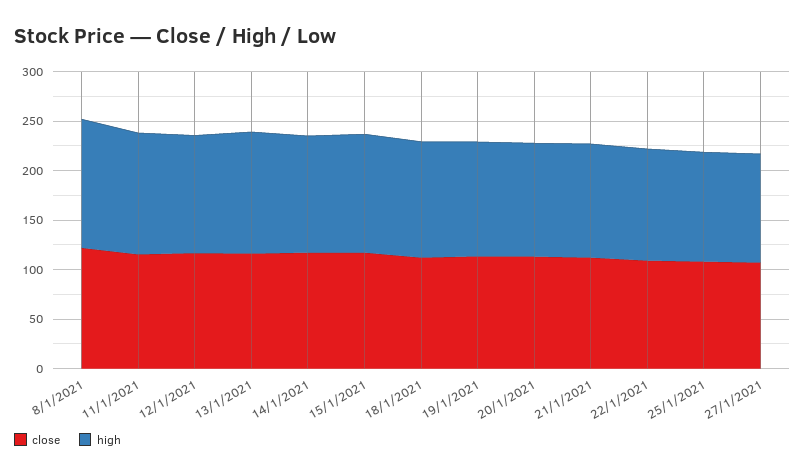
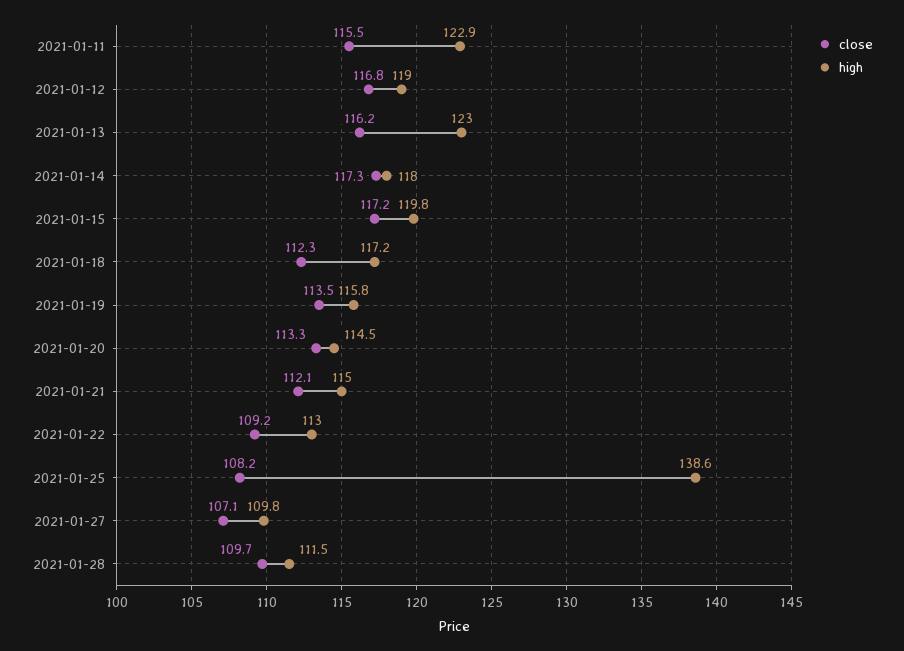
close, 8/1/2021: 120 -> none
high, 8/1/2021: 130 -> none
high, 25/1/2021: 110 -> 138.6
close, 2021-01-28: none -> 109.7
high, 2021-01-28: none -> 111.5

